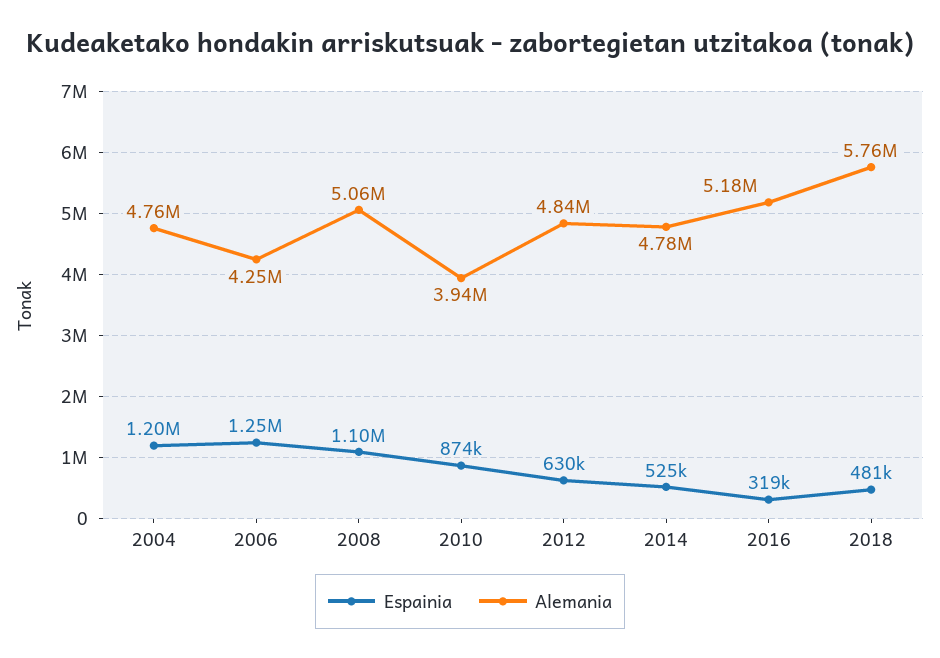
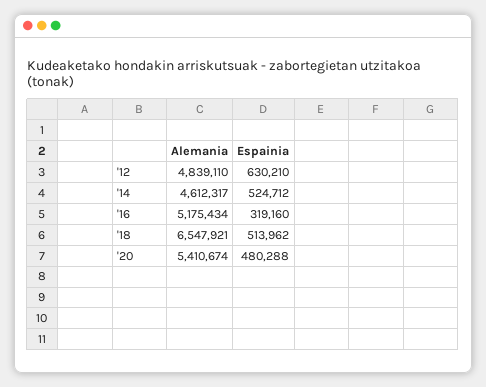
Espainia, 2004: 1200000 -> none
Alemania, 2004: 4760000 -> none
Espainia, 2006: 1250000 -> none
Alemania, 2006: 4250000 -> none
Espainia, 2008: 1100000 -> none
Alemania, 2008: 5060000 -> none
Espainia, 2010: 874000 -> none
Alemania, 2010: 3940000 -> none
Alemania, 2014: 4780000 -> 4612317
Espainia, 2018: 481000 -> 513962
Alemania, 2018: 5760000 -> 6547921
Alemania, '20: none -> 5410674
Espainia, '20: none -> 480288

